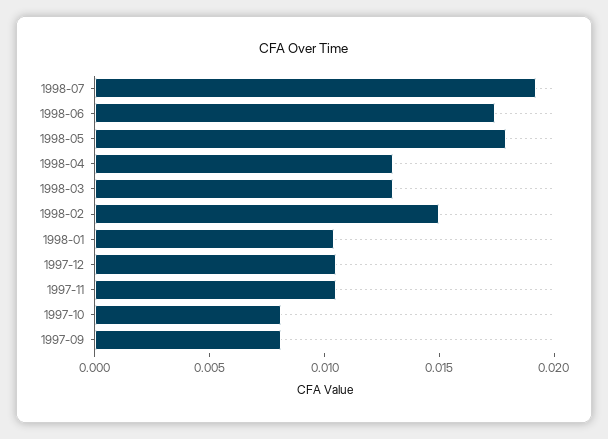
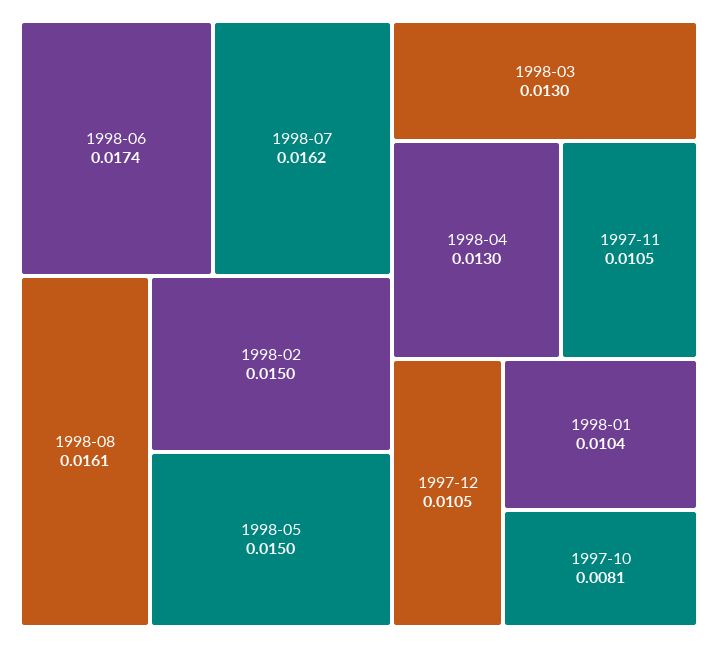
1998-07: 0.019 -> 0.0162
1998-05: 0.018 -> 0.015
1997-09: 0.008 -> none
1998-08: none -> 0.0161

